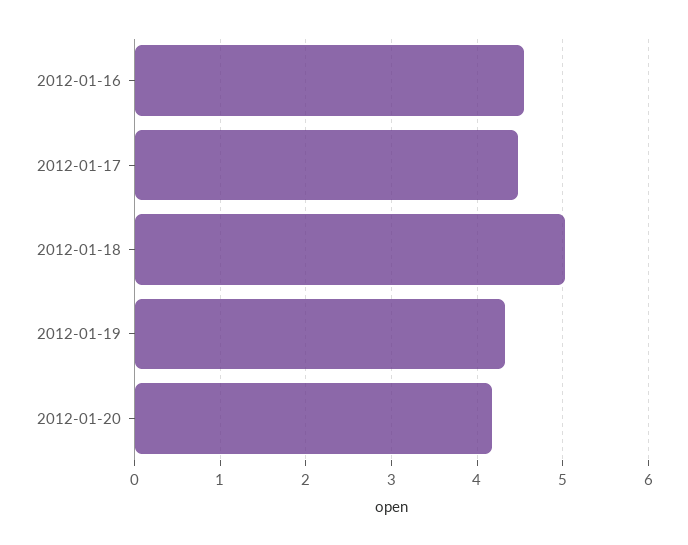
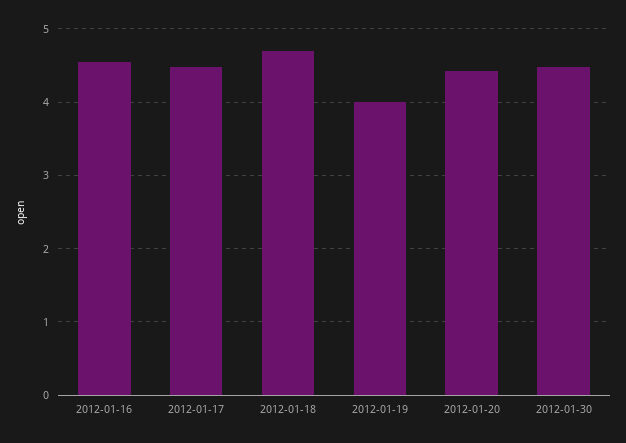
2012-01-18: 5 -> 4.7
2012-01-19: 4.3 -> 4
2012-01-20: 4.2 -> 4.4
2012-01-30: none -> 4.5

